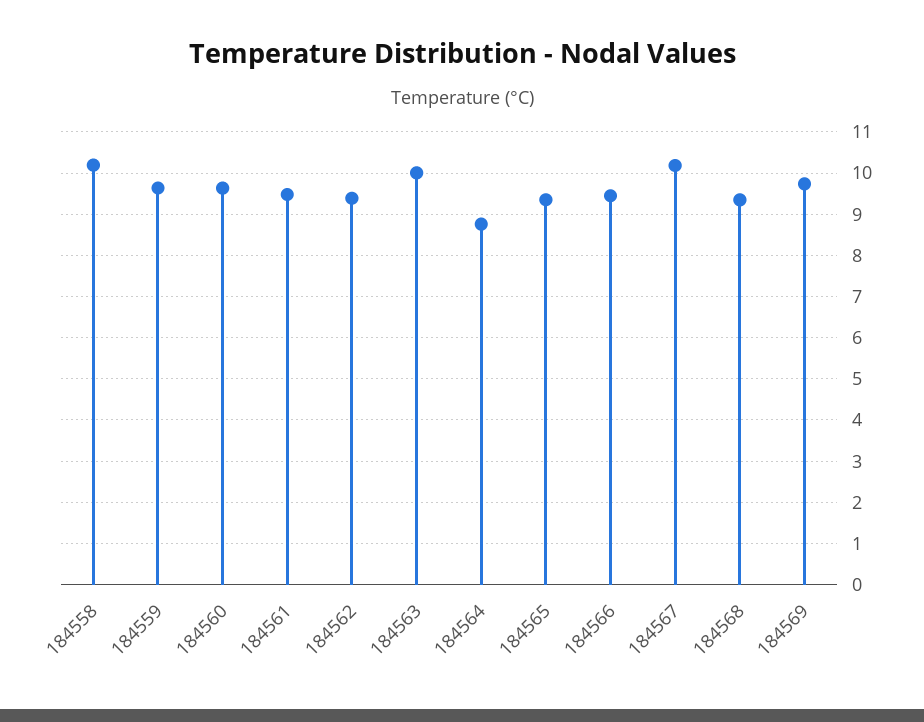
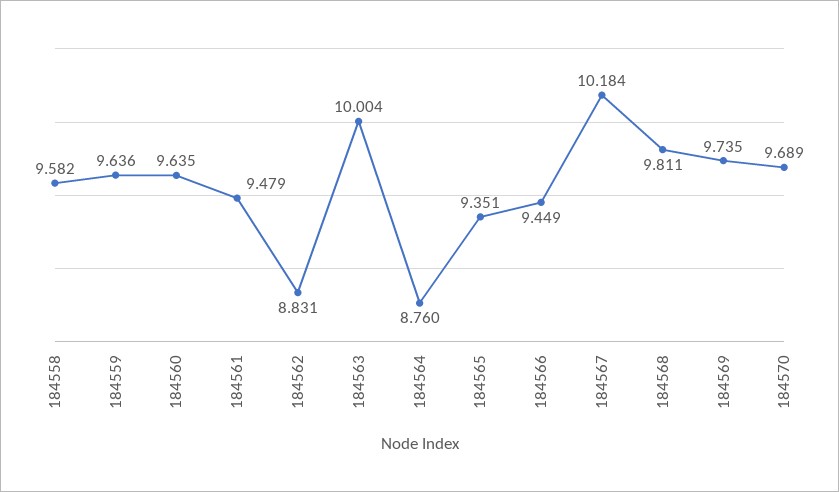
184558: 10.2 -> 9.582
184562: 9.4 -> 8.831
184568: 9.4 -> 9.811
184570: none -> 9.689

